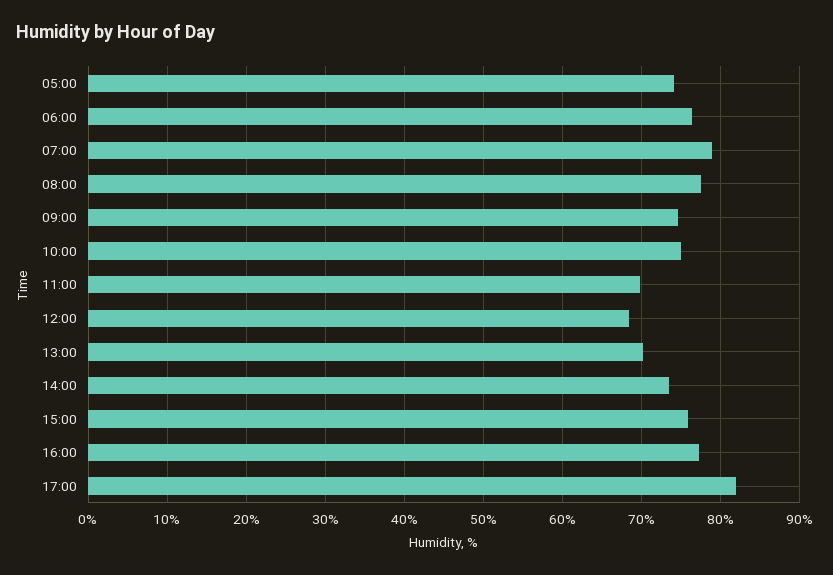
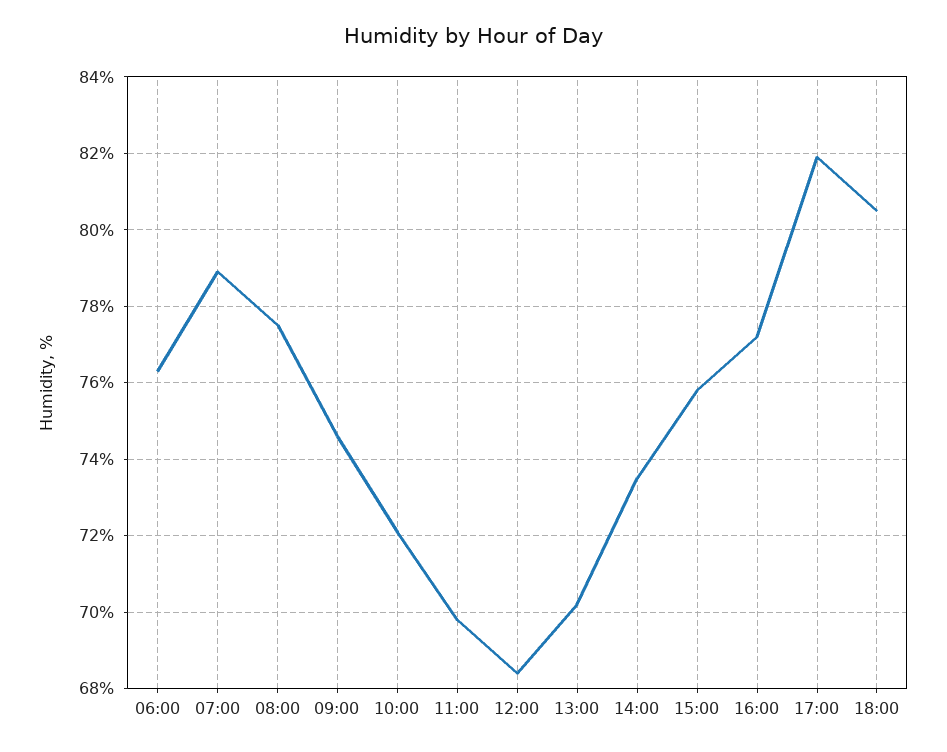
05:00: 74 -> none
10:00: 75 -> 72
18:00: none -> 80.5

